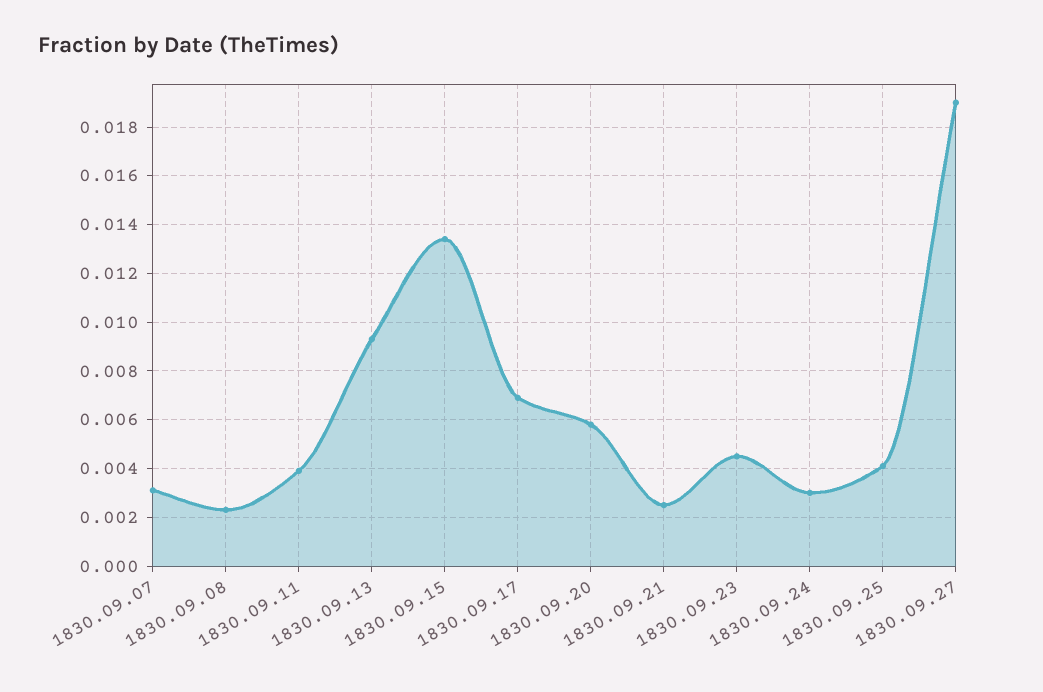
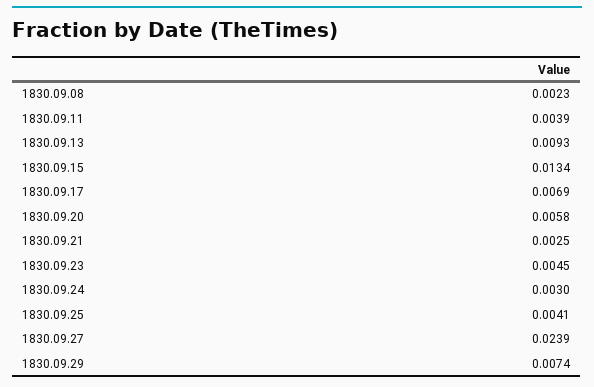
1830.09.07: 0.003 -> none
1830.09.27: 0.019 -> 0.0239
1830.09.29: none -> 0.0074

